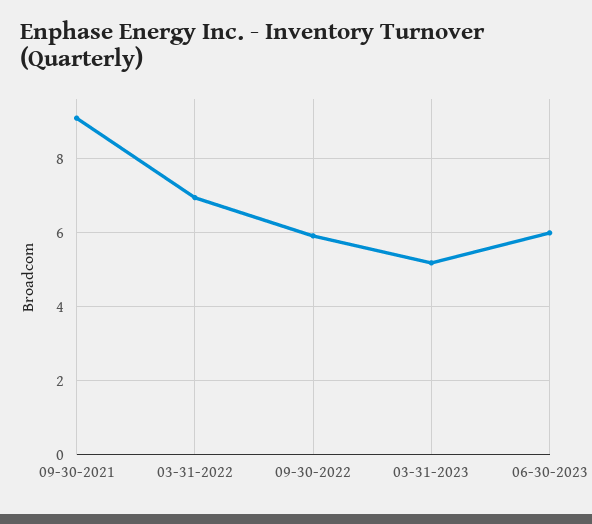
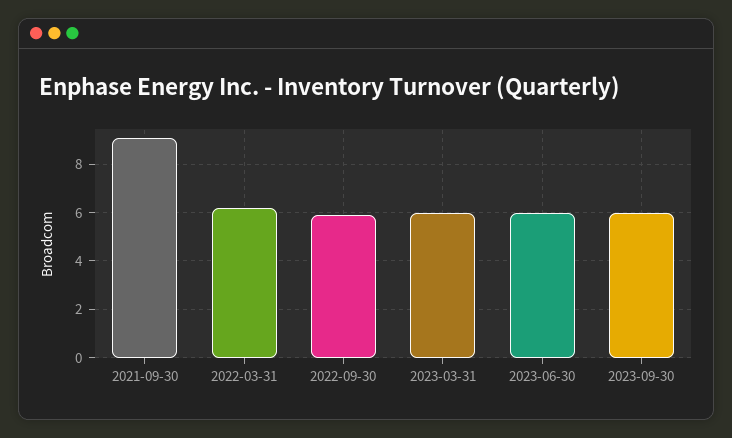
03-31-2022: 7 -> 6.25
03-31-2023: 5.2 -> 6
2023-09-30: none -> 6

